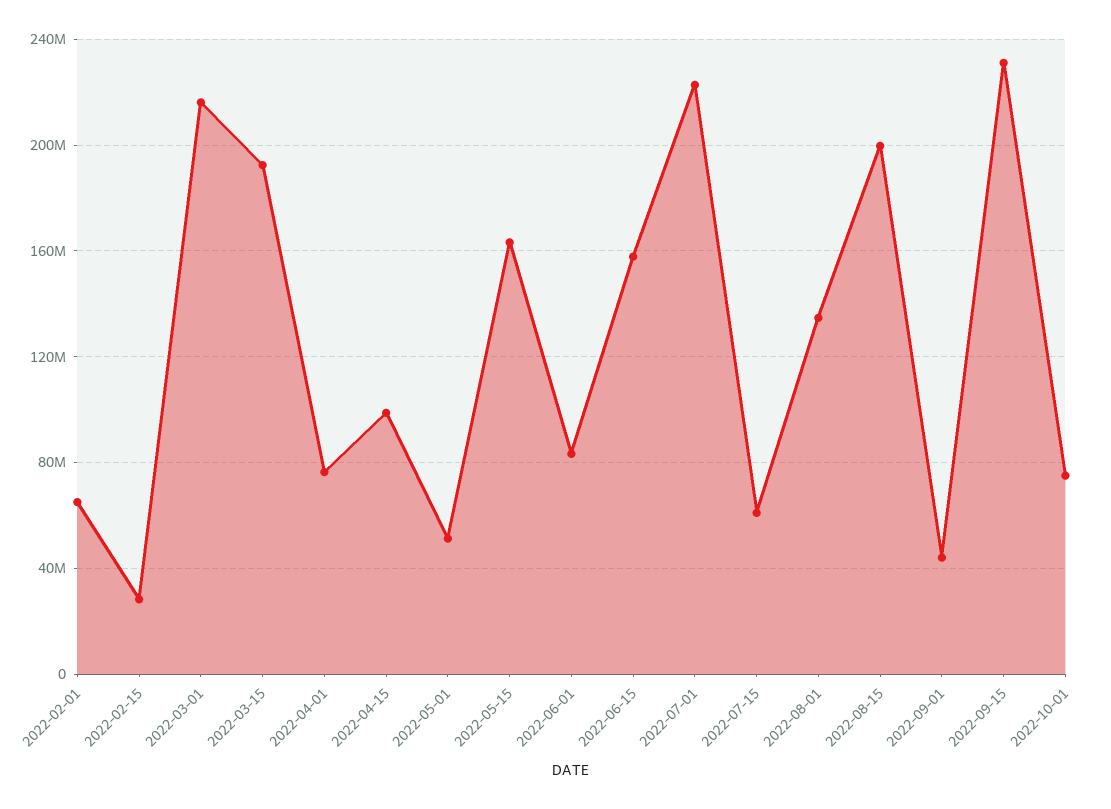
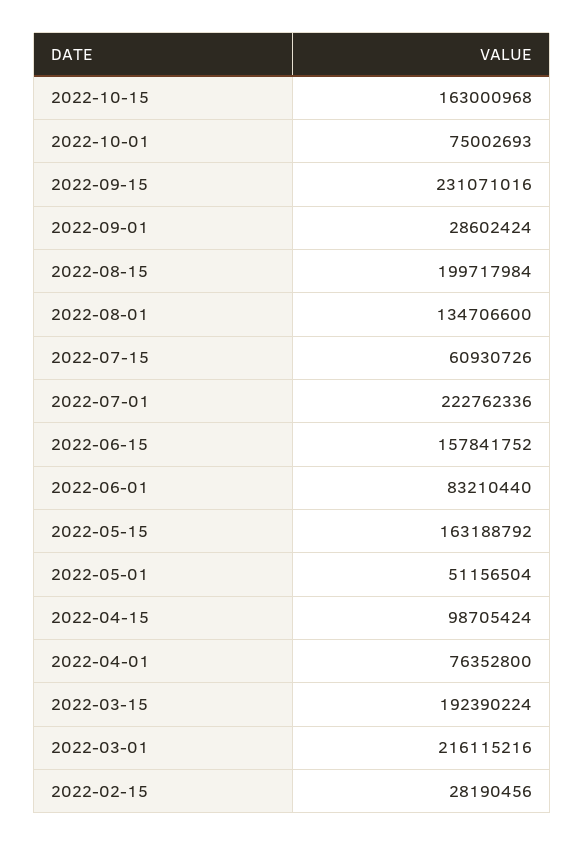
2022-02-01: 65000000 -> none
2022-09-01: 45000000 -> 28602424
2022-10-15: none -> 163000968

